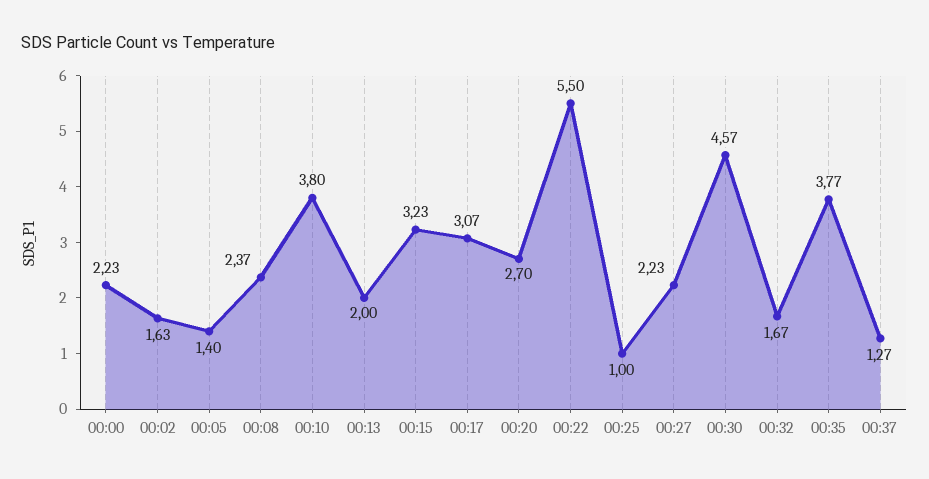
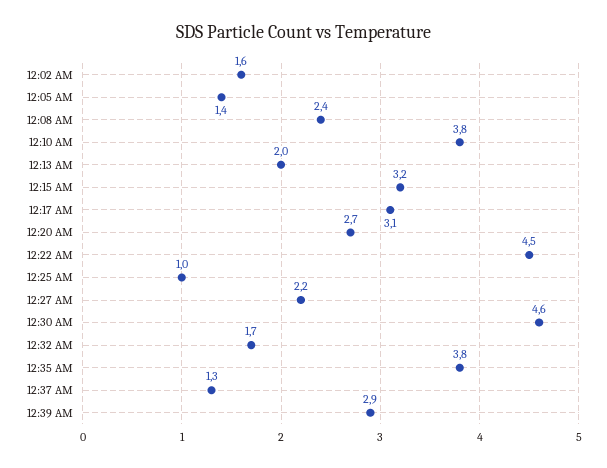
00:00: 2.23 -> none
00:22: 5.5 -> 4.5
12:39 AM: none -> 2.9

